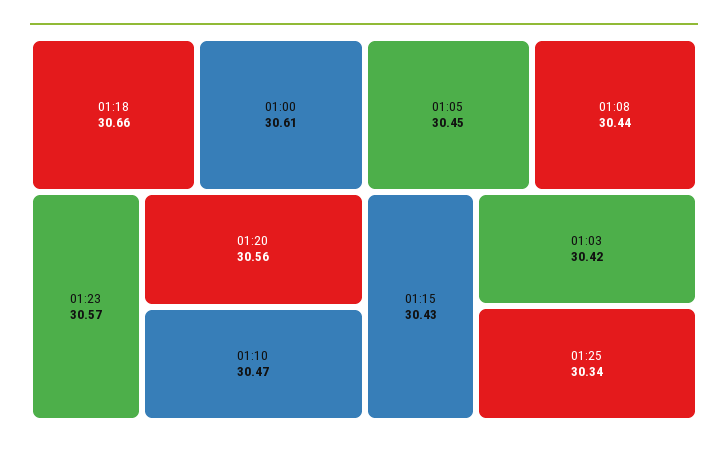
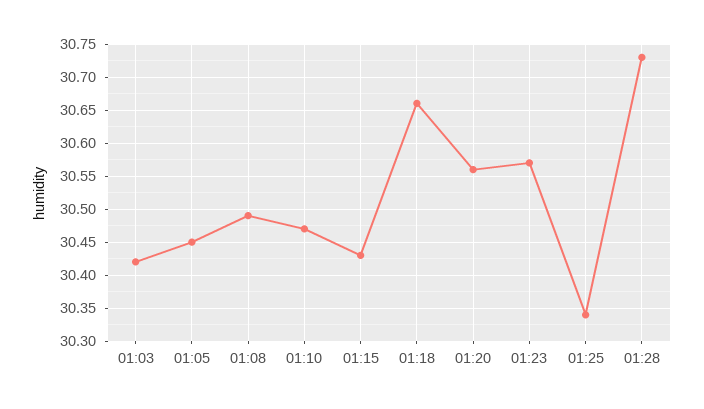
01:00: 30.61 -> none
01:08: 30.44 -> 30.49
01:28: none -> 30.73

